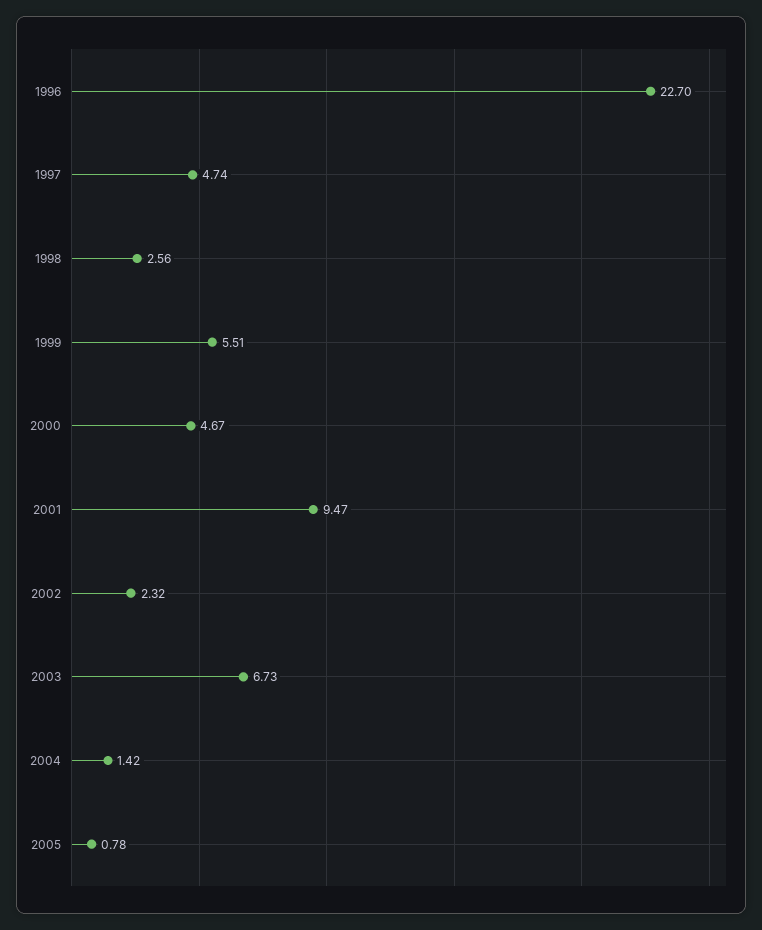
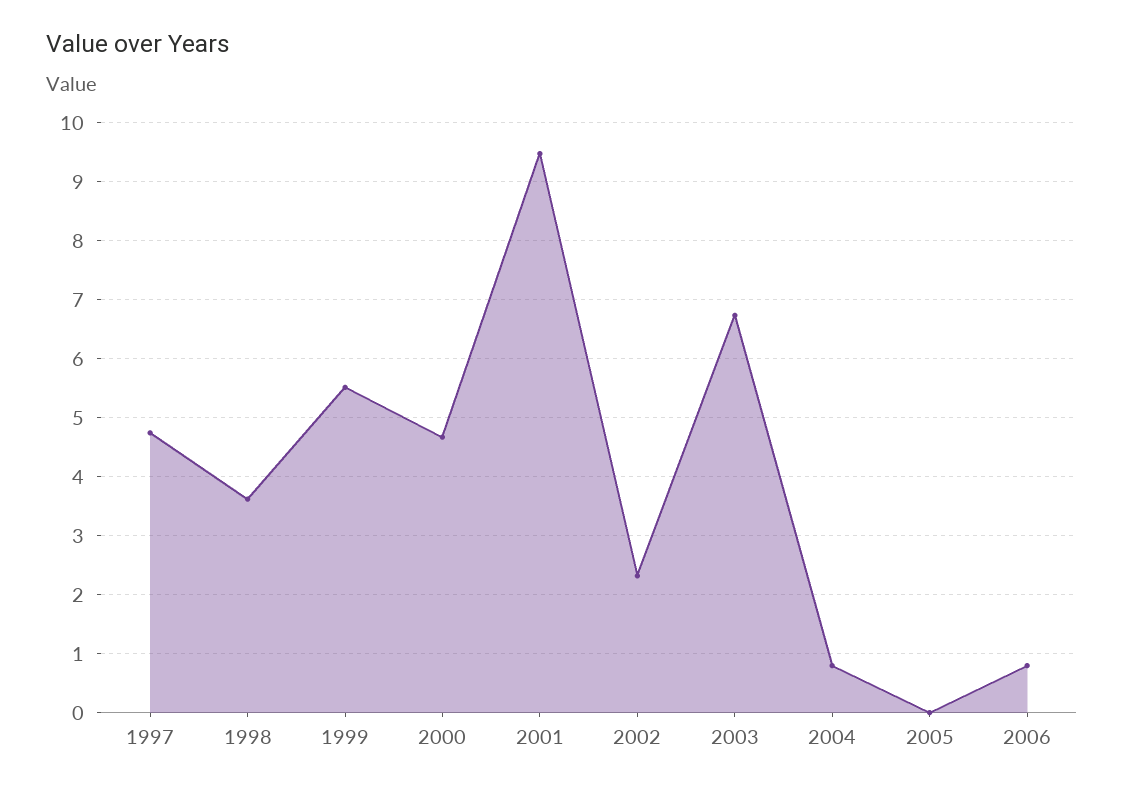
1996: 22.7 -> none
1998: 2.56 -> 3.6
2004: 1.42 -> 0.8
2005: 0.78 -> 0
2006: none -> 0.8

